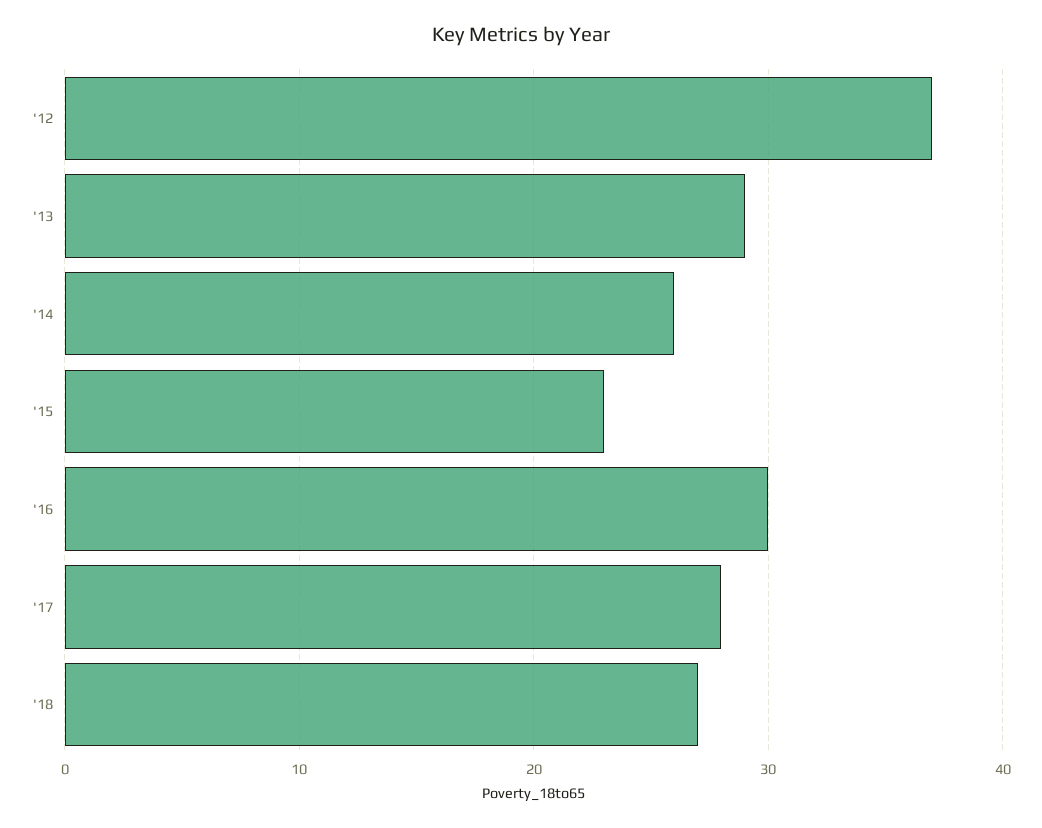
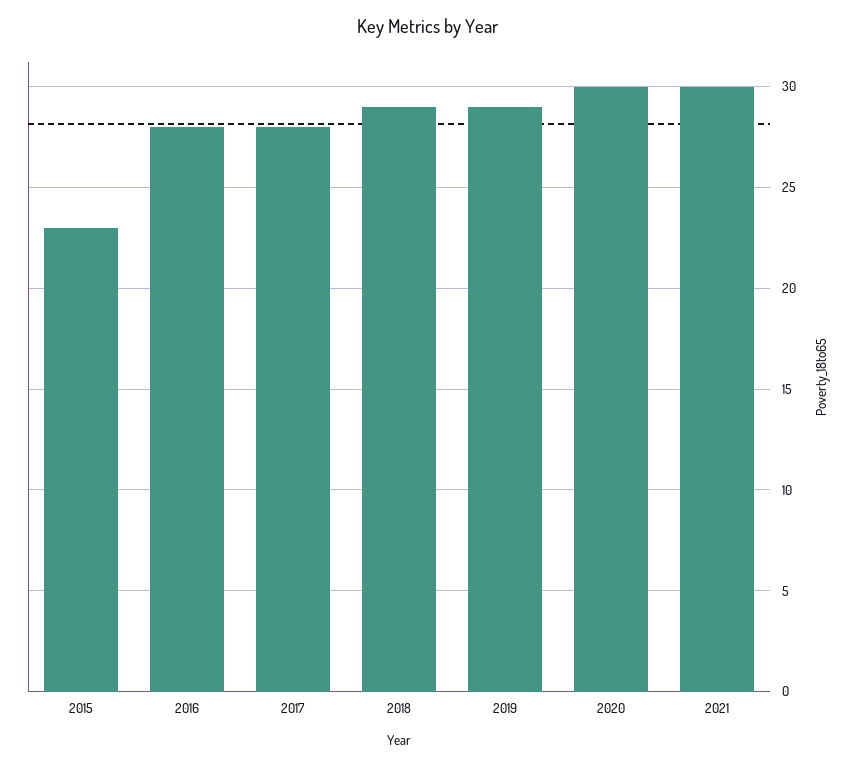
'12: 37 -> none
'13: 29 -> none
'14: 26 -> none
'16: 30 -> 28
'18: 27 -> 29
2019: none -> 29
2020: none -> 30
2021: none -> 30

